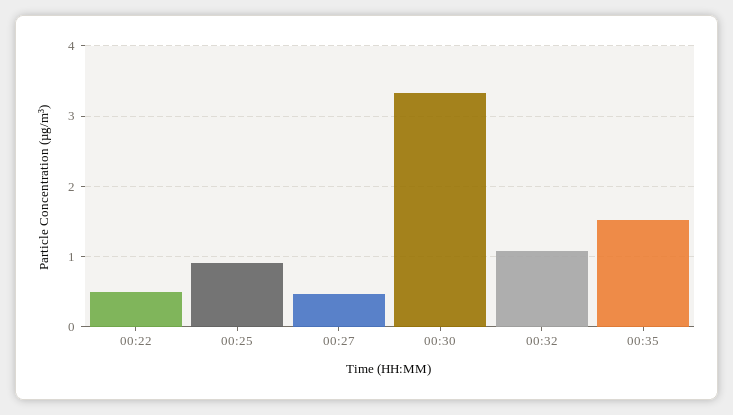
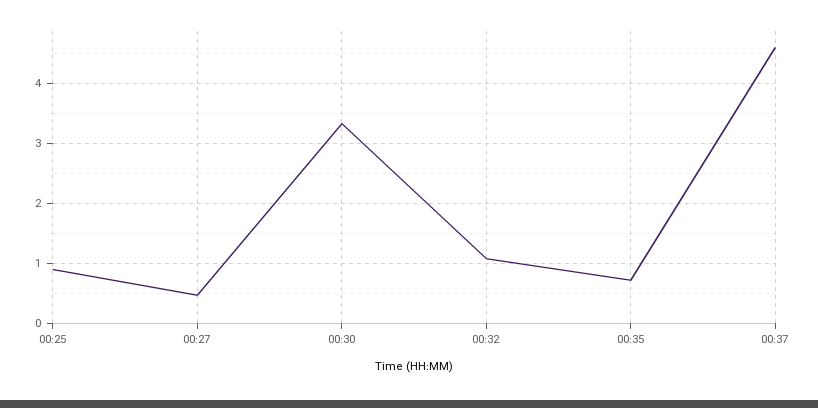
00:22: 0.5 -> none
00:35: 1.5 -> 0.7
00:37: none -> 4.6

